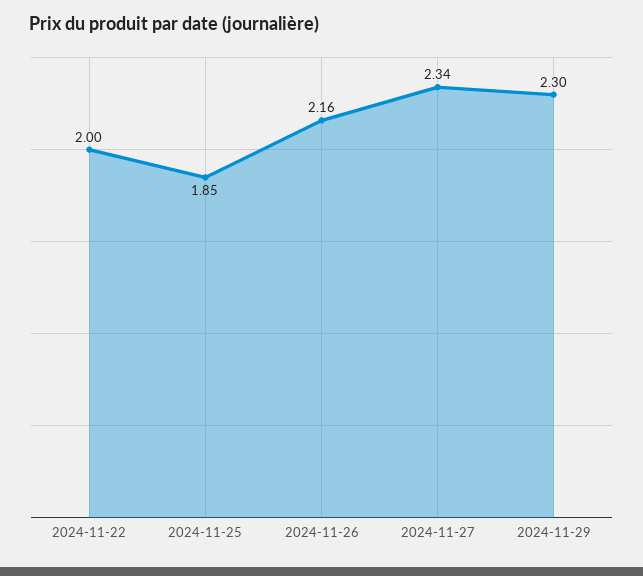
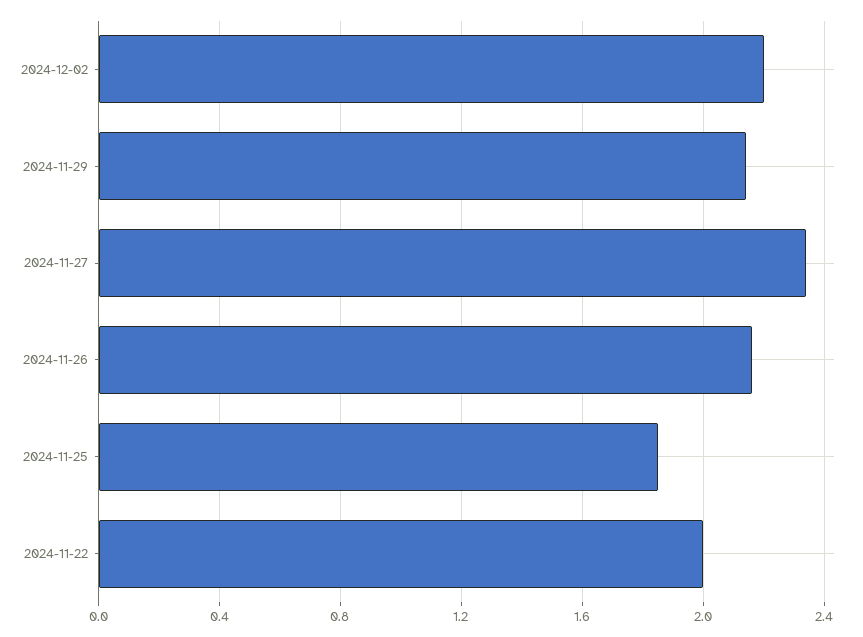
2024-11-29: 2.3 -> 2.15
2024-12-02: none -> 2.2

